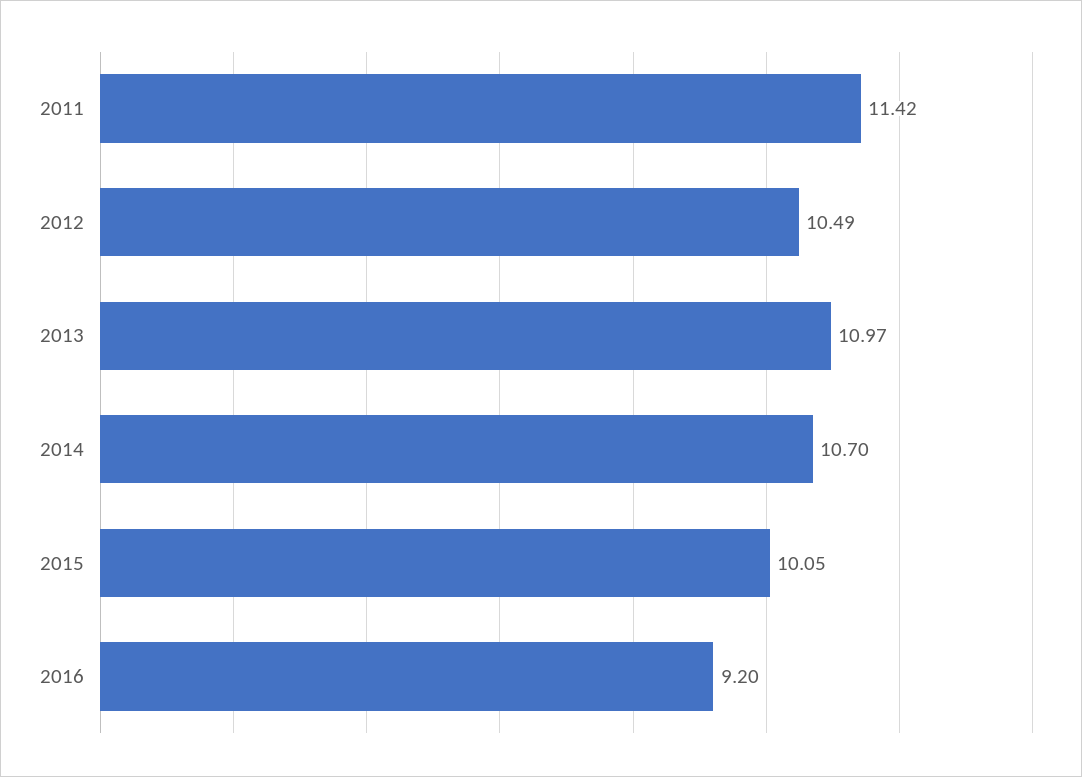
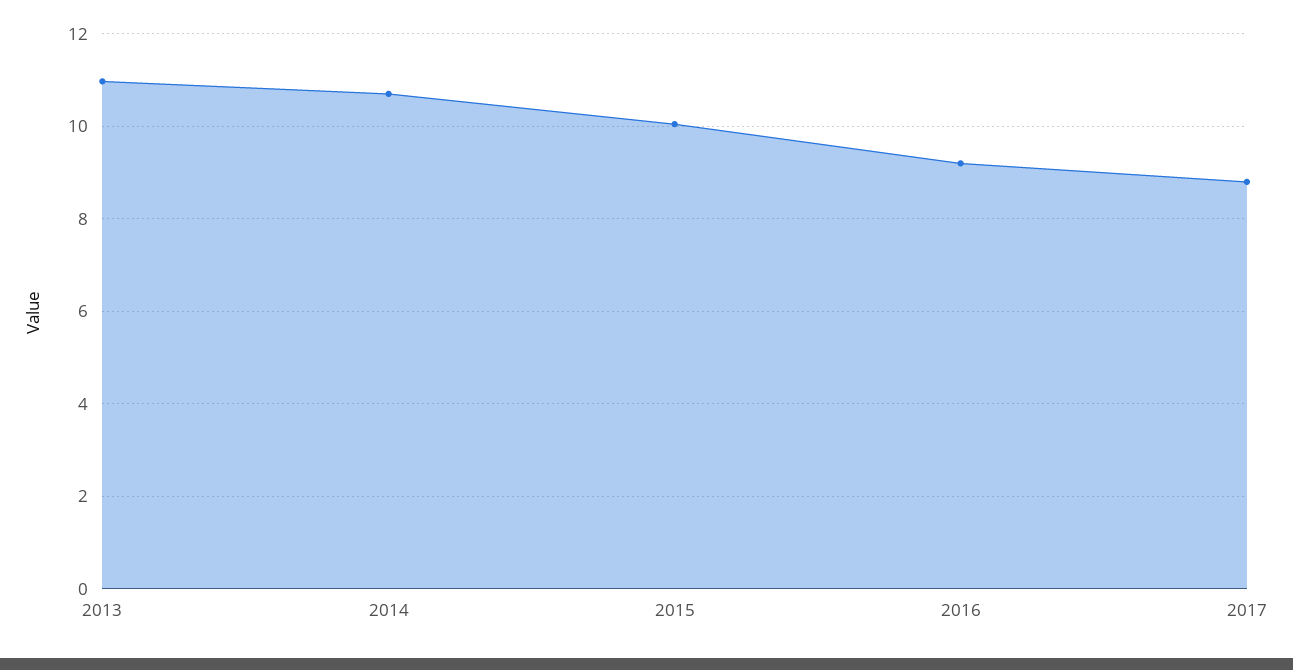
2011: 11.42 -> none
2012: 10.49 -> none
2017: none -> 8.8

